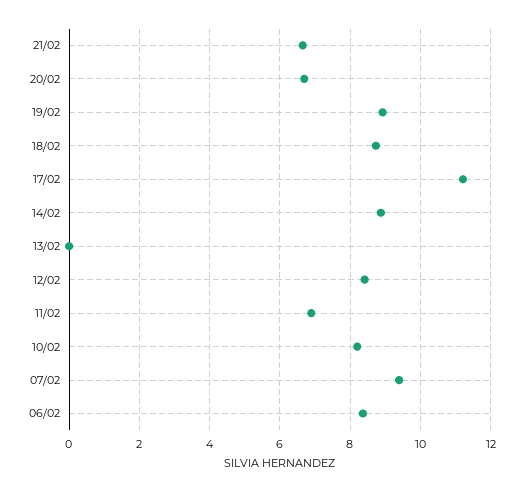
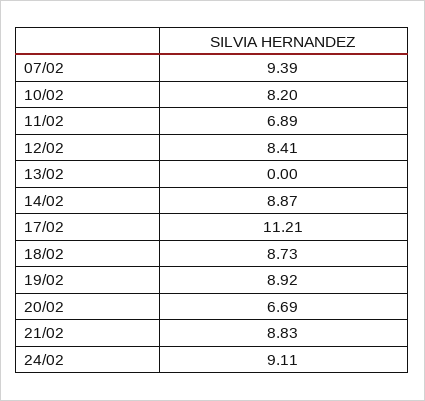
21/02: 6.6 -> 8.83
06/02: 8.4 -> none
24/02: none -> 9.11

